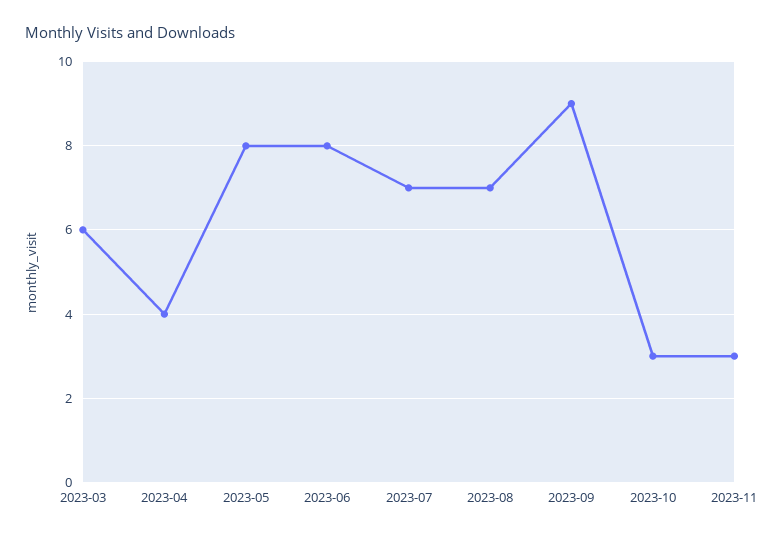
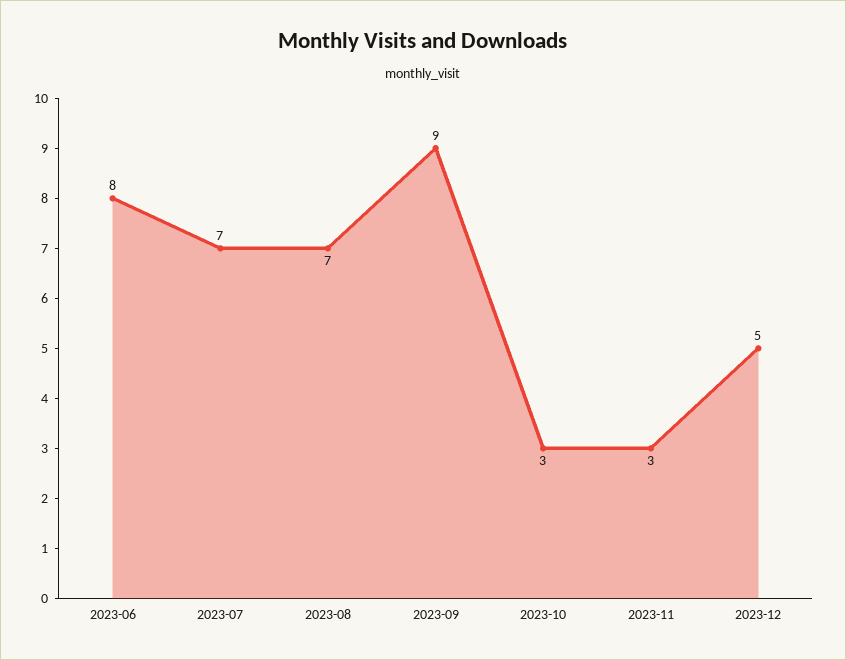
2023-03: 6 -> none
2023-04: 4 -> none
2023-05: 8 -> none
2023-12: none -> 5

